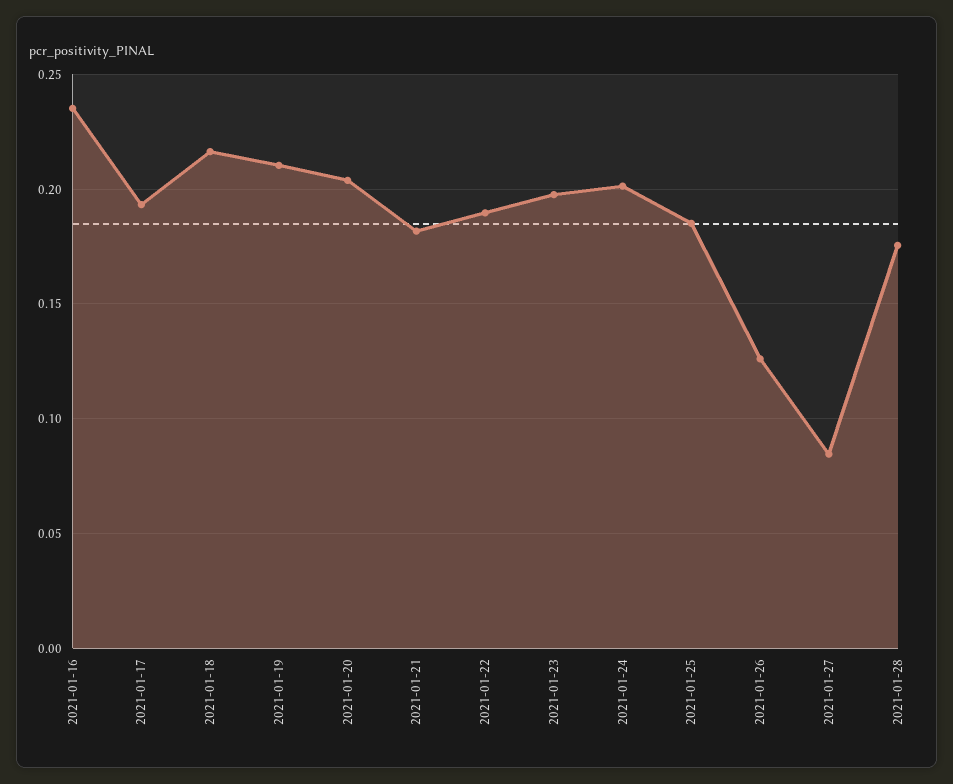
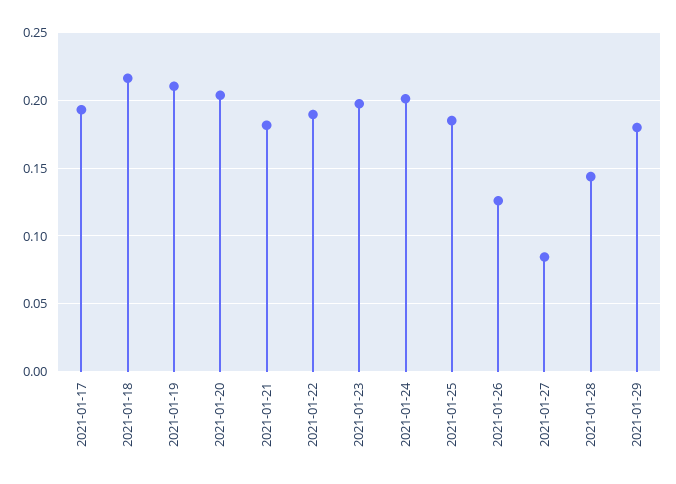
2021-01-16: 0.235 -> none
2021-01-28: 0.175 -> 0.145
2021-01-29: none -> 0.18

